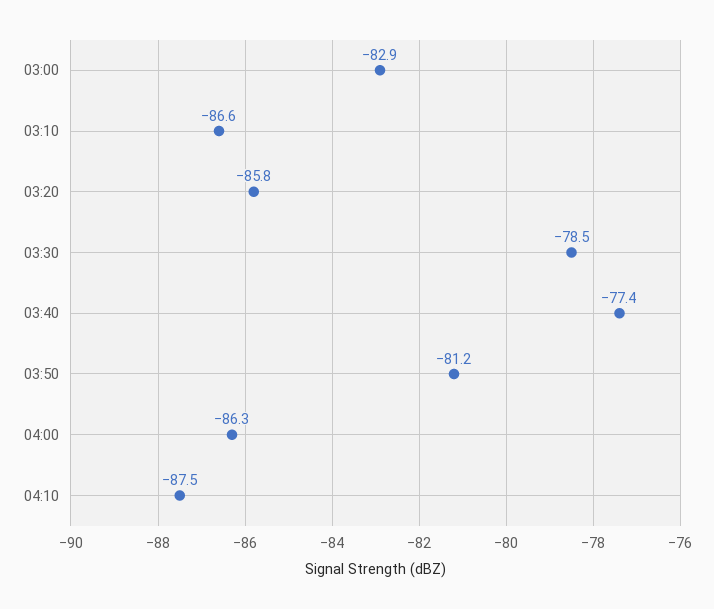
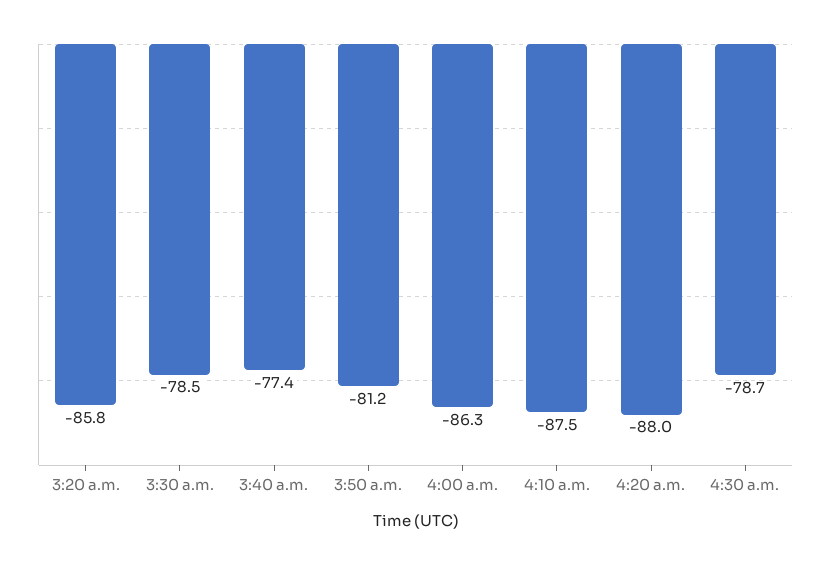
03:00: -82.9 -> none
03:10: -86.6 -> none
4:20 a.m.: none -> -88
4:30 a.m.: none -> -78.7

